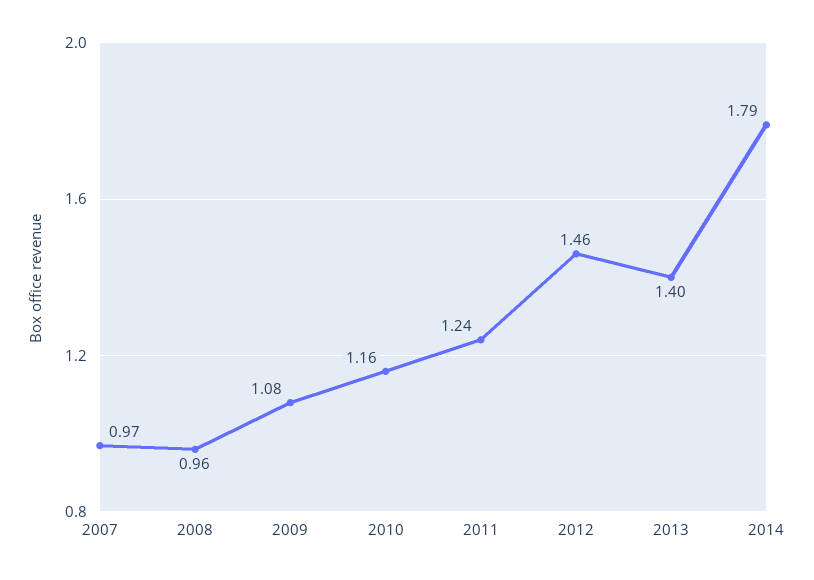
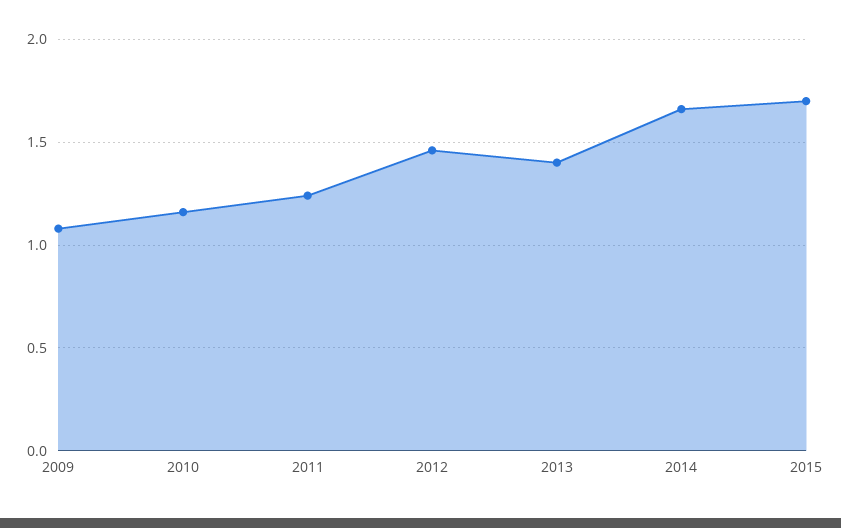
2007: 0.97 -> none
2008: 0.96 -> none
2014: 1.79 -> 1.65
2015: none -> 1.7

